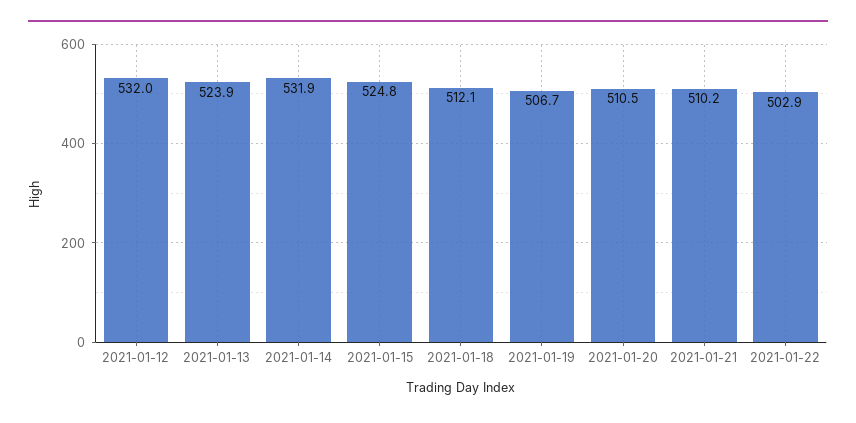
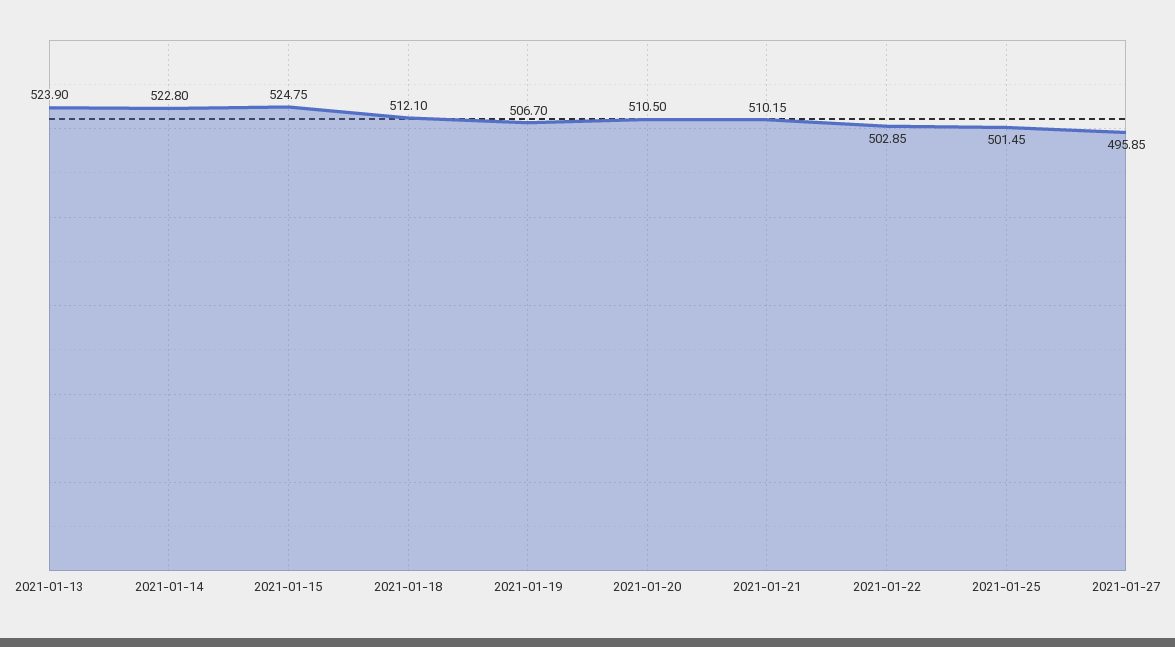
2021-01-12: 532 -> none
2021-01-14: 531.9 -> 522.8
2021-01-25: none -> 501.45
2021-01-27: none -> 495.85

